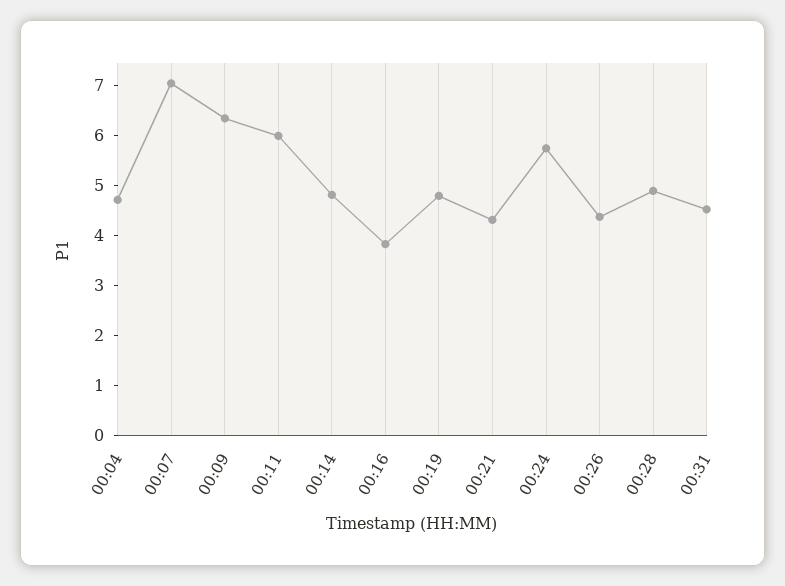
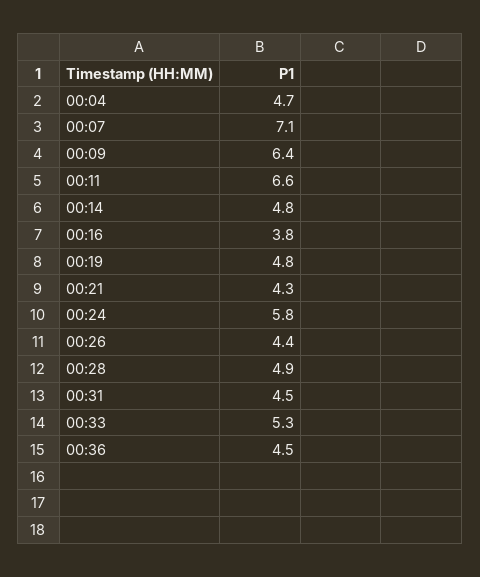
00:11: 6 -> 6.6
00:33: none -> 5.3
00:36: none -> 4.5

